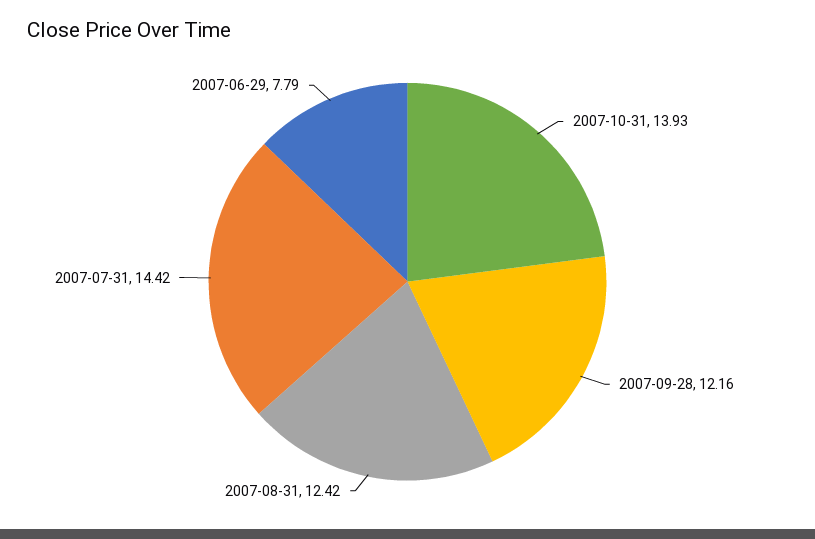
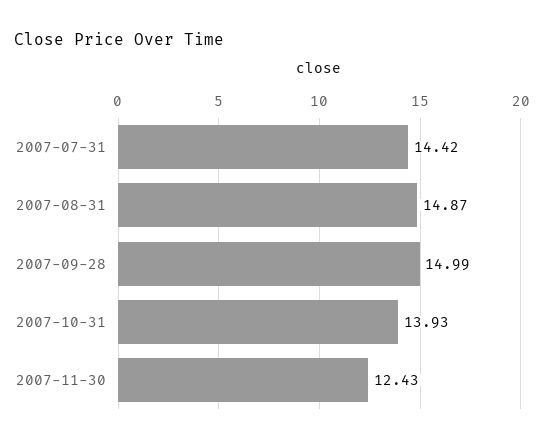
2007-09-28: 12.16 -> 14.99
2007-08-31: 12.42 -> 14.87
2007-06-29: 7.79 -> none
2007-11-30: none -> 12.43

